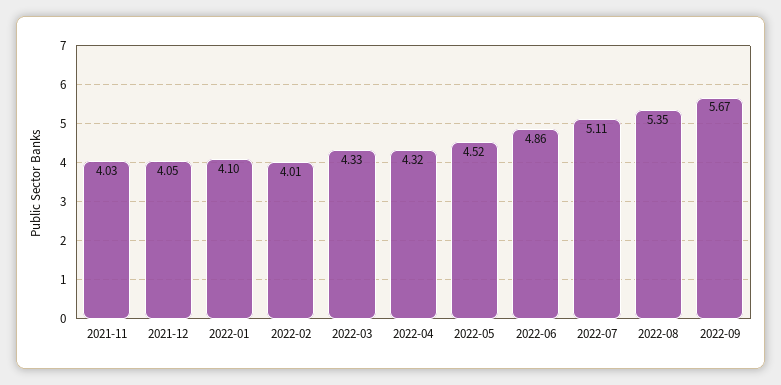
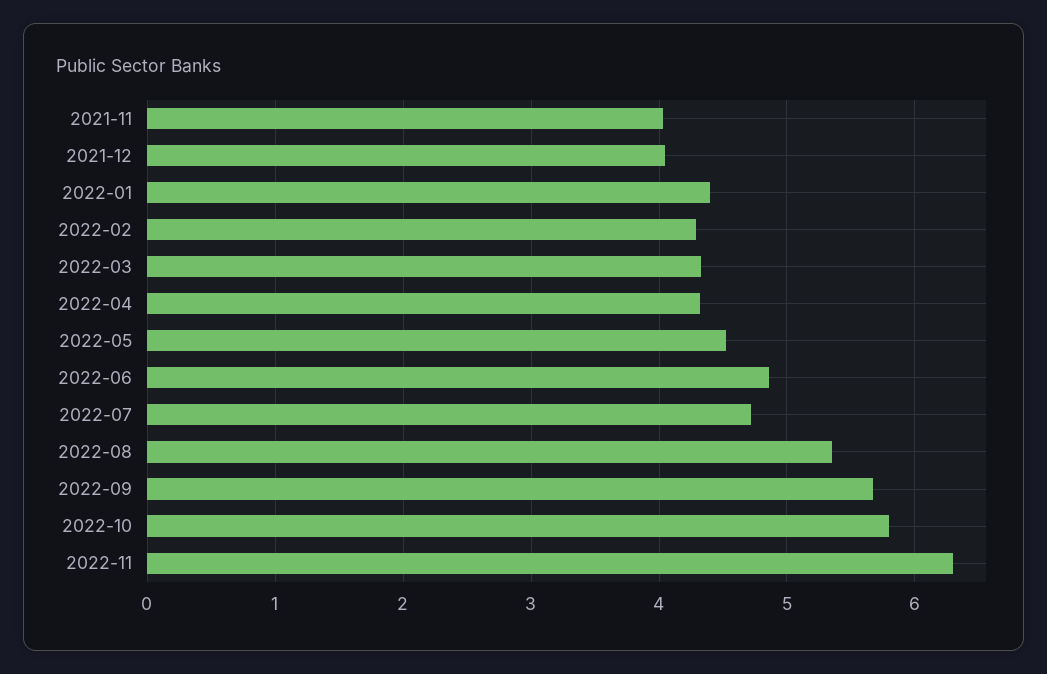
2022-01: 4.1 -> 4.4
2022-02: 4.01 -> 4.3
2022-07: 5.11 -> 4.7
2022-10: none -> 5.8
2022-11: none -> 6.3

